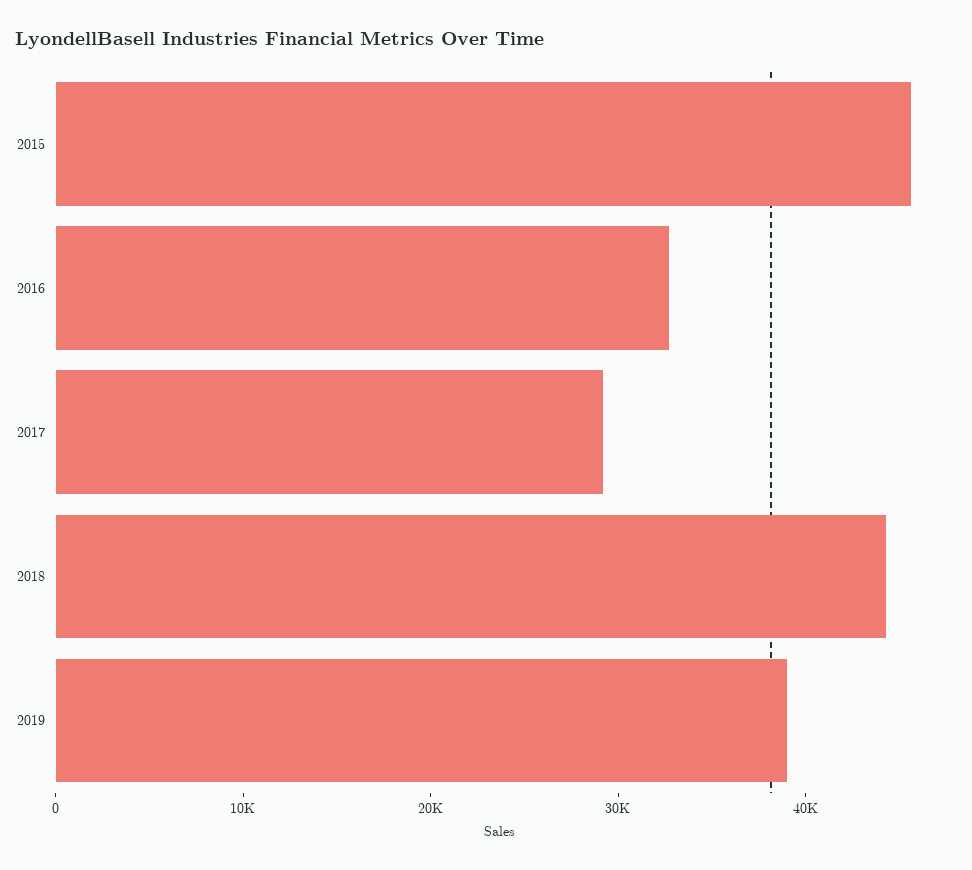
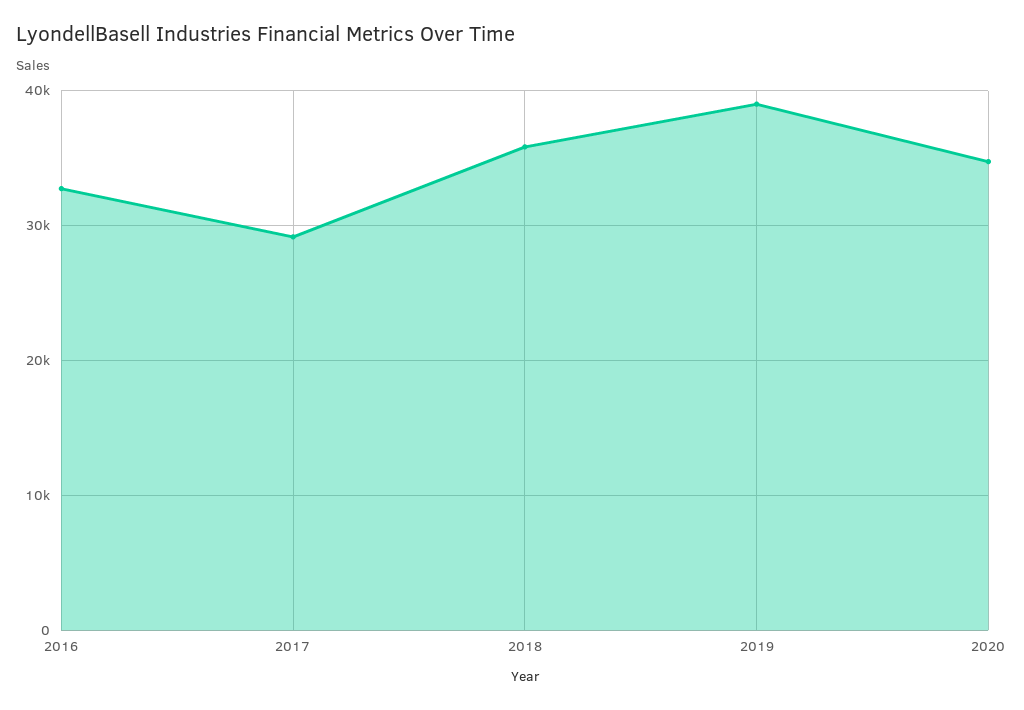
2015: 46000 -> none
2018: 44000 -> 36000
2020: none -> 35000

